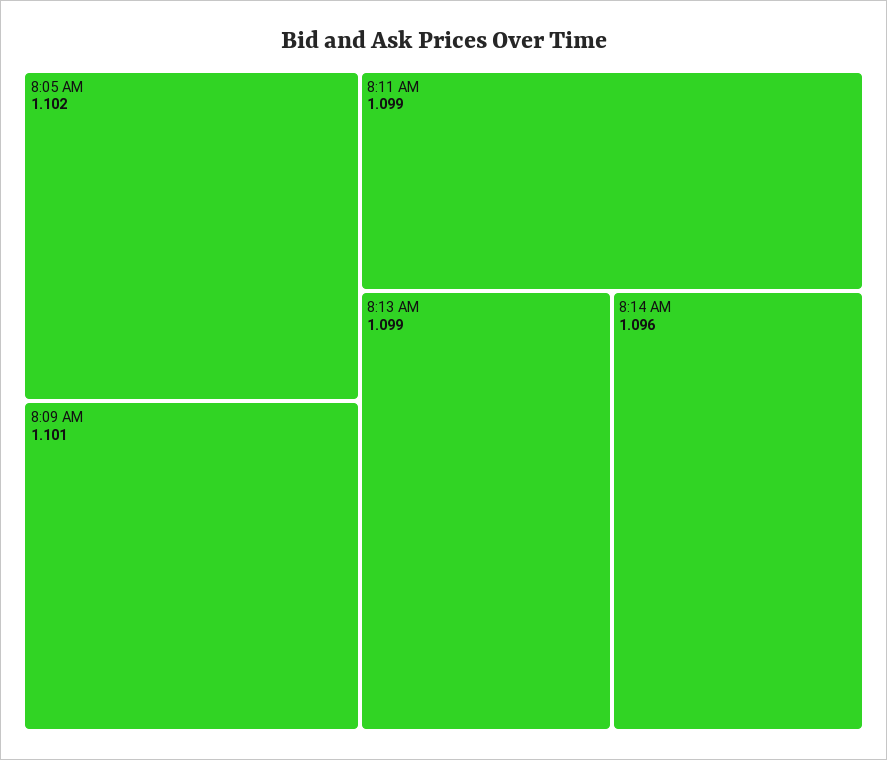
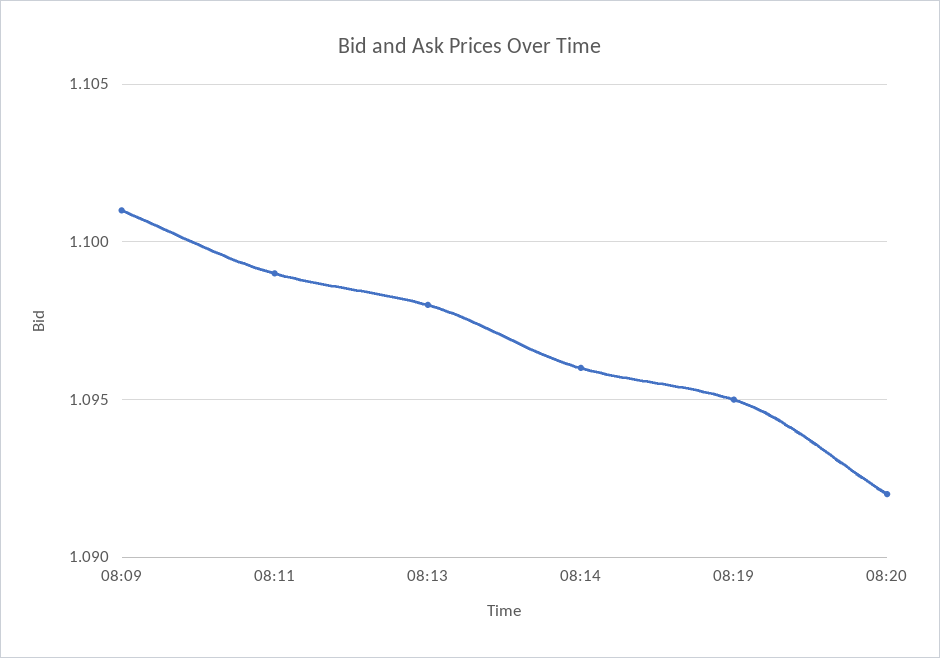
8:05 AM: 1.102 -> none
8:13 AM: 1.099 -> 1.098
08:19: none -> 1.095
08:20: none -> 1.092

